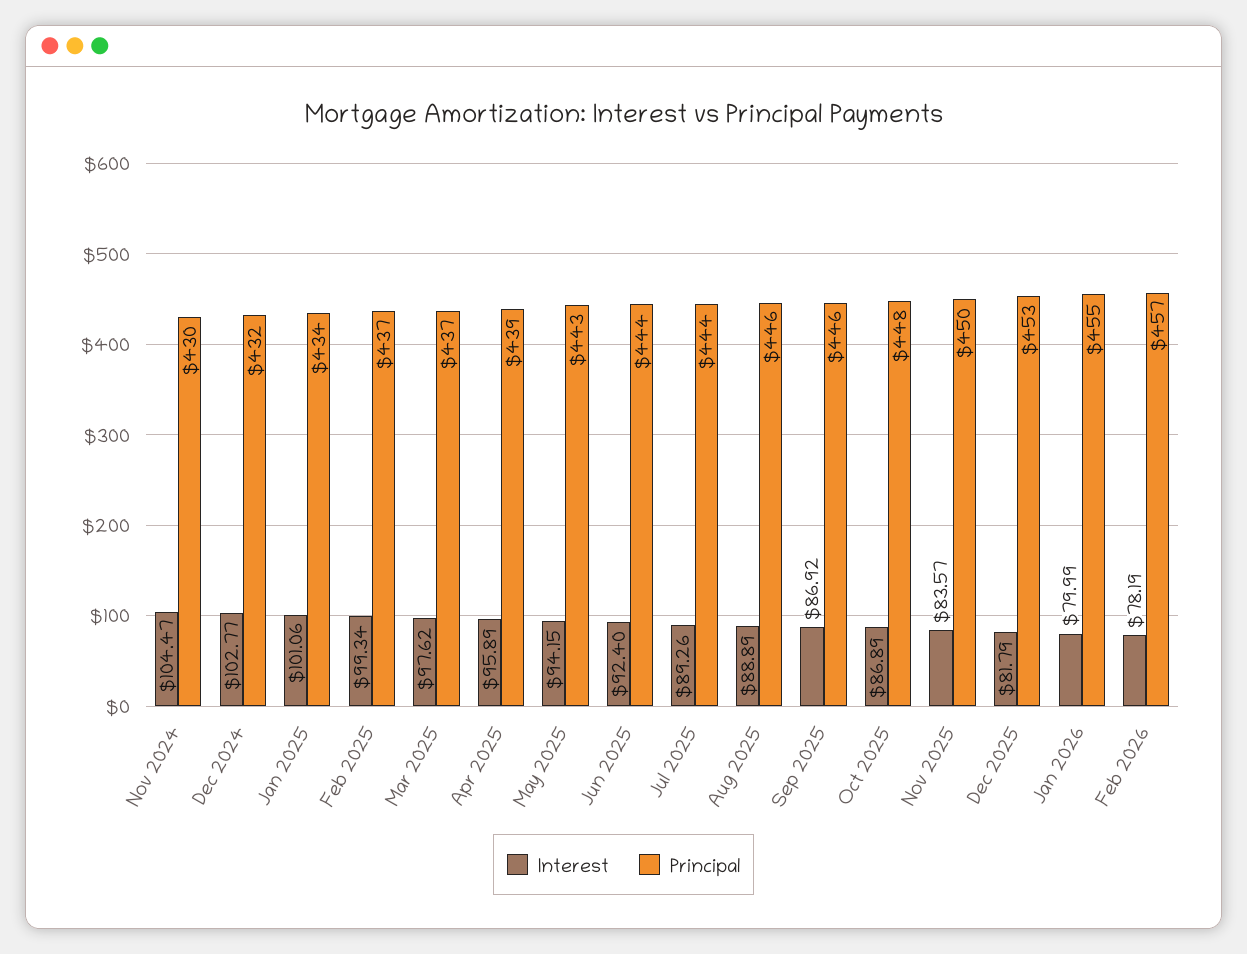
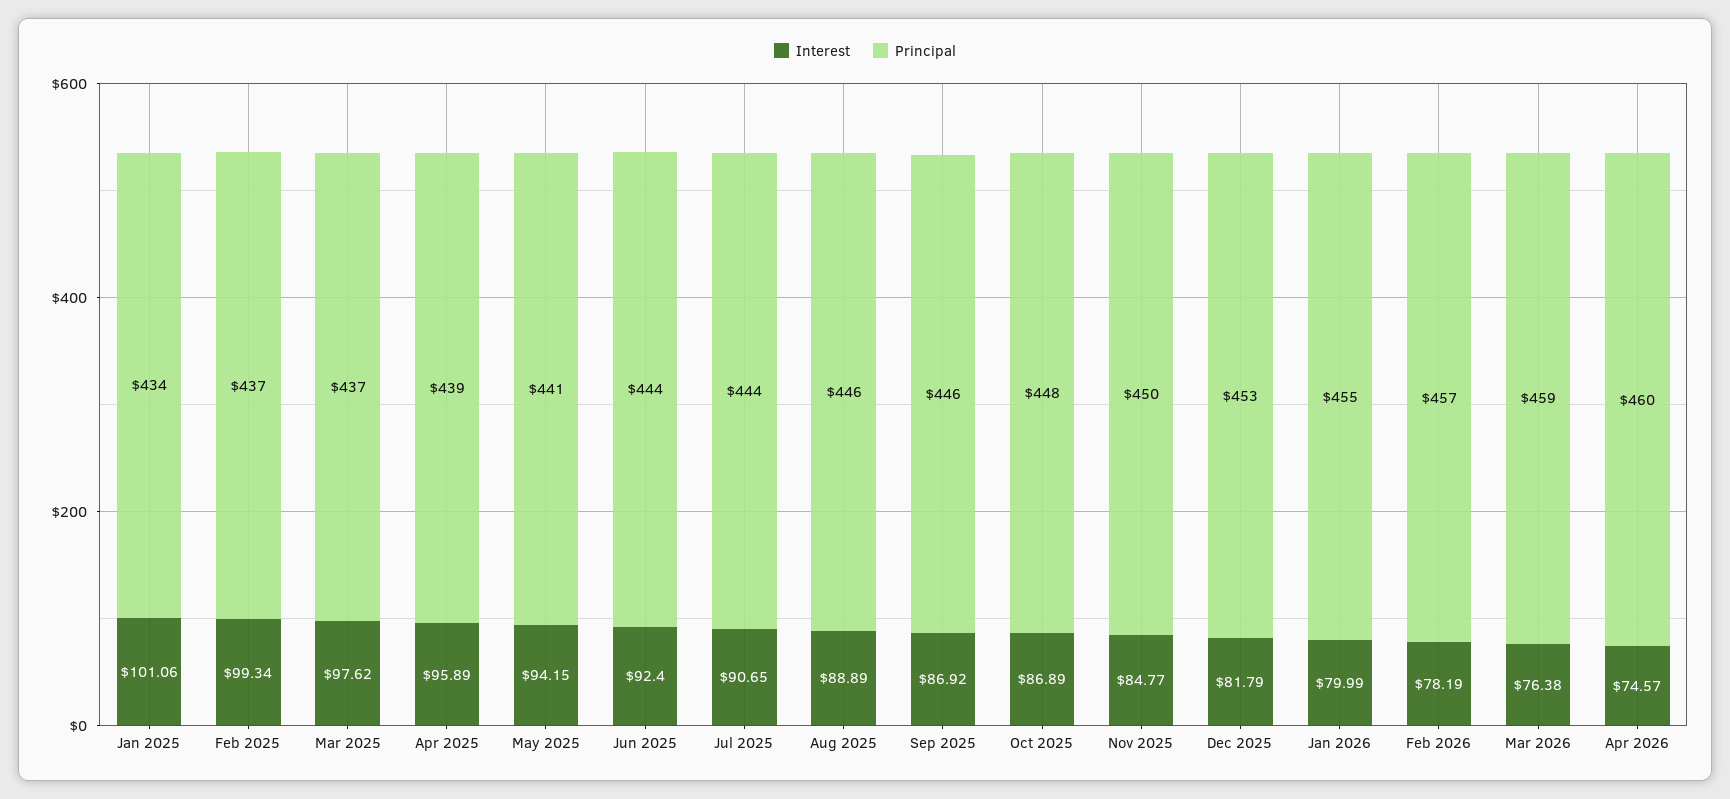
Interest, Nov 2024: 104.47 -> none
Principal, Nov 2024: 430 -> none
Interest, Dec 2024: 102.77 -> none
Principal, Dec 2024: 432 -> none
Principal, May 2025: 443 -> 441
Interest, Jul 2025: 89.26 -> 90.65
Interest, Nov 2025: 83.57 -> 84.77
Interest, Mar 2026: none -> 76.38
Principal, Mar 2026: none -> 459
Interest, Apr 2026: none -> 74.57
Principal, Apr 2026: none -> 460

